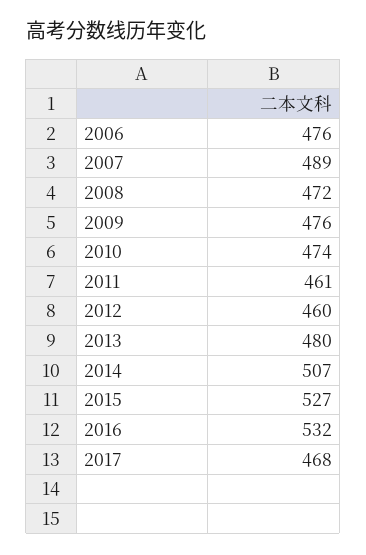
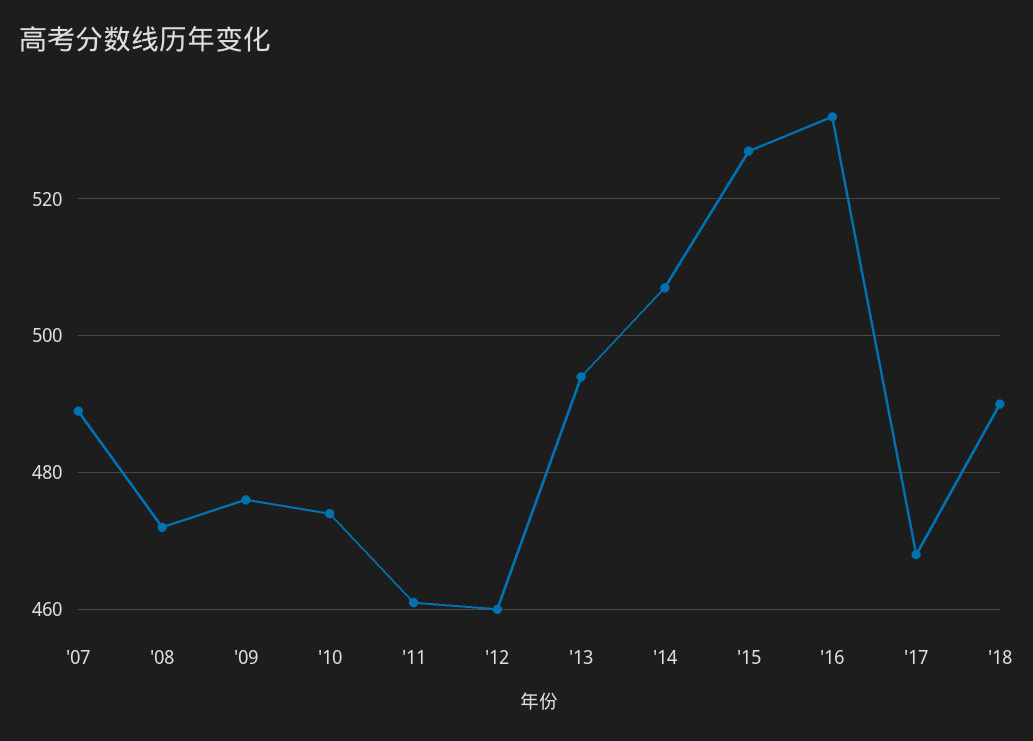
2006: 476 -> none
2013: 480 -> 495
'18: none -> 490

